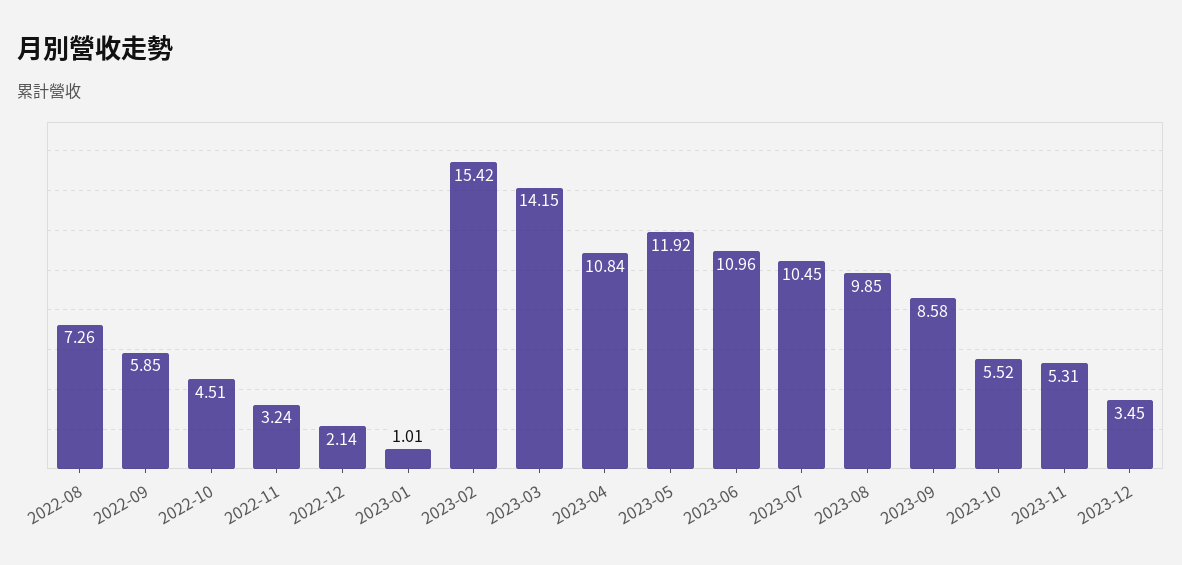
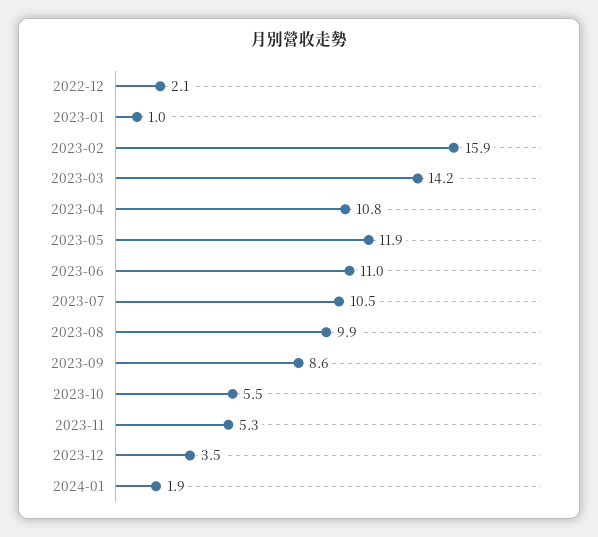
2022-08: 7.26 -> none
2022-09: 5.85 -> none
2022-10: 4.51 -> none
2022-11: 3.24 -> none
2023-02: 15.42 -> 15.9
2024-01: none -> 1.9

